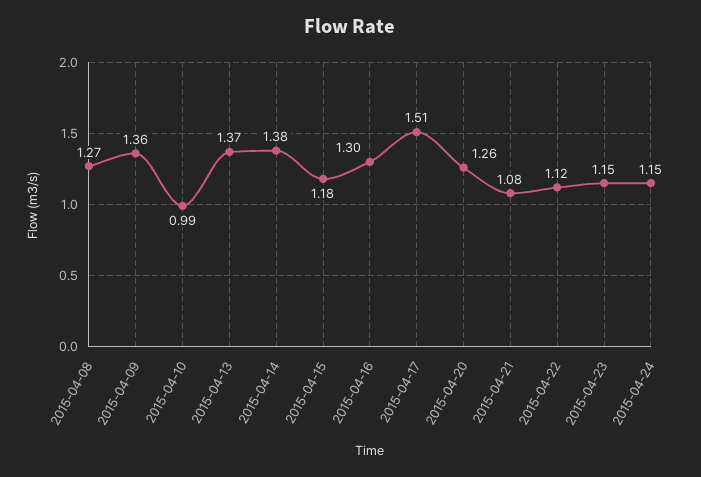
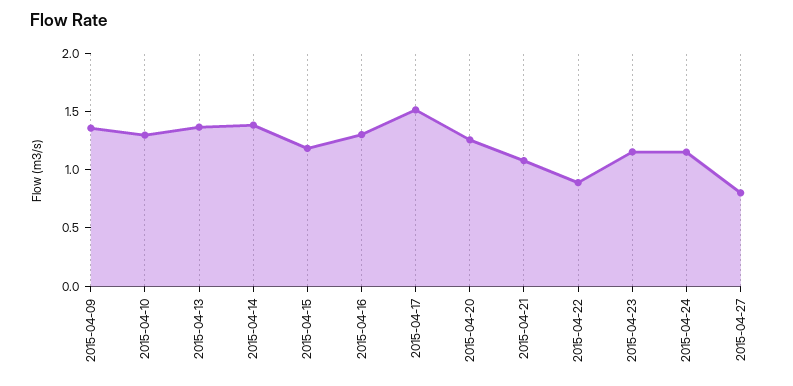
2015-04-08: 1.27 -> none
2015-04-10: 0.99 -> 1.3
2015-04-22: 1.12 -> 0.9
2015-04-27: none -> 0.8

